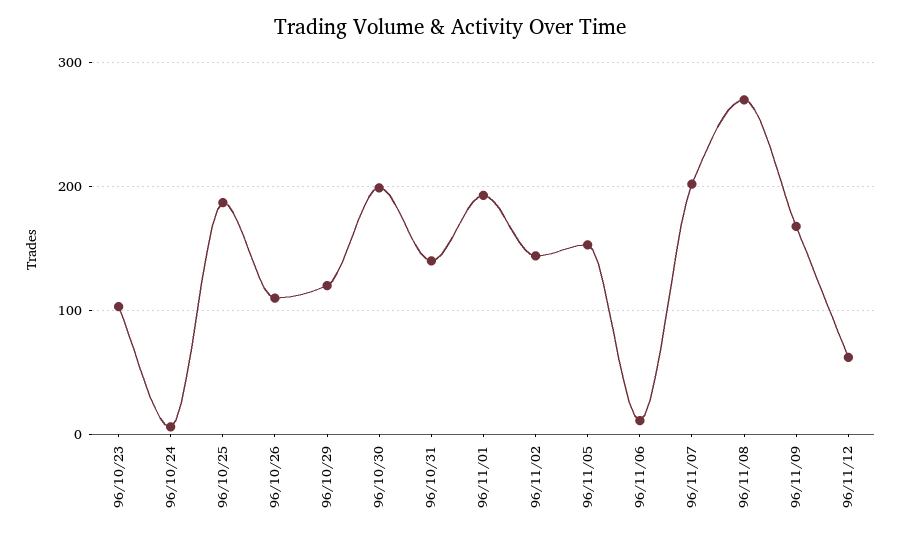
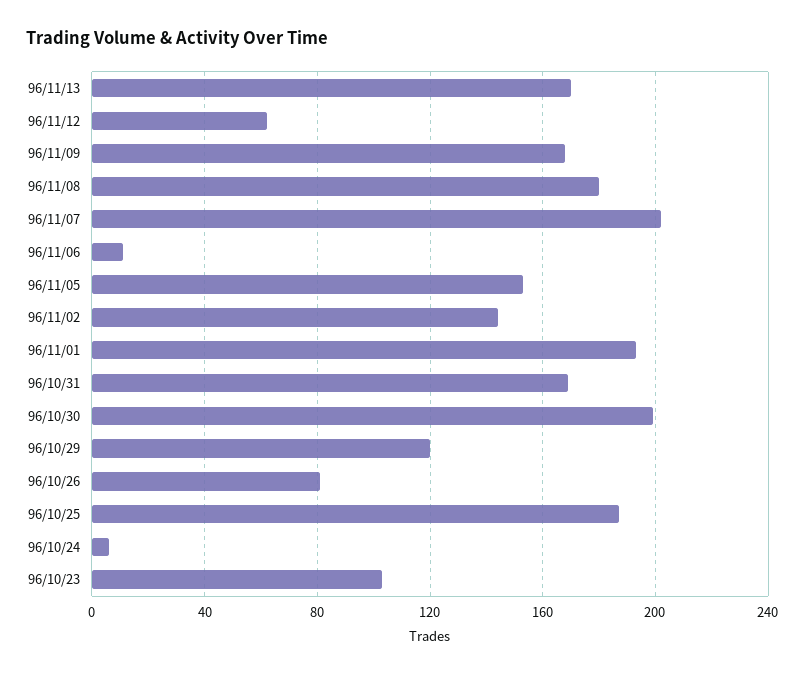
96/10/26: 110 -> 80
96/10/31: 140 -> 170
96/11/08: 270 -> 180
96/11/13: none -> 170

